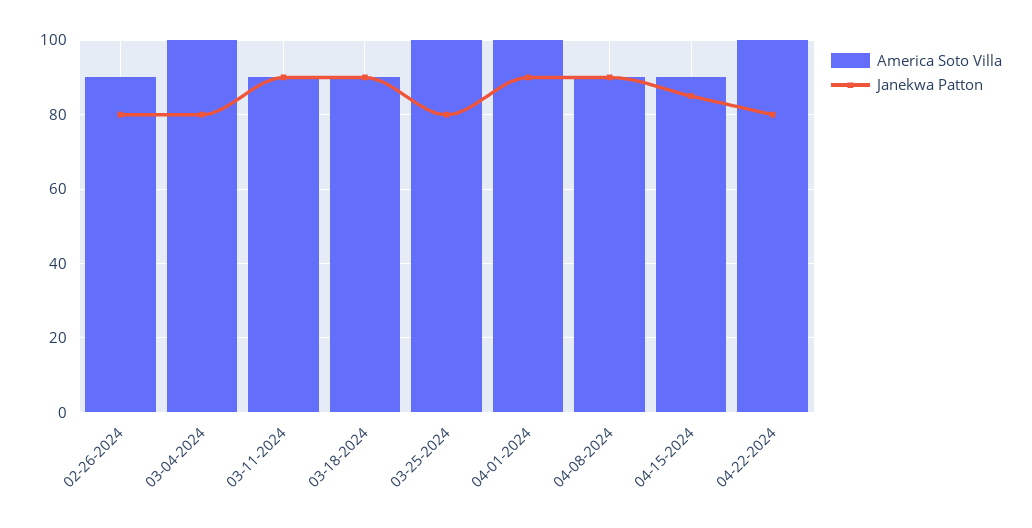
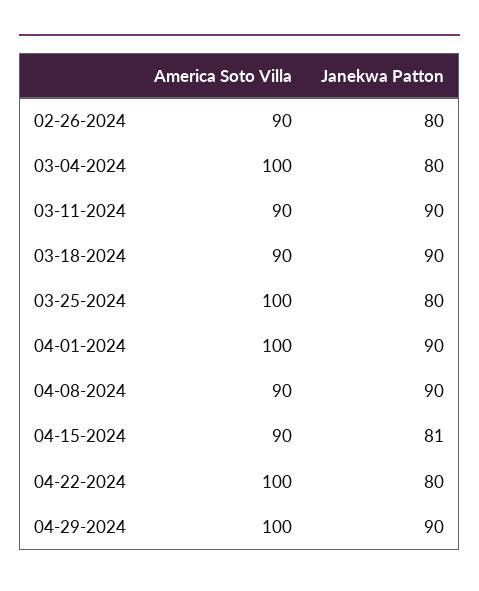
Janekwa Patton, 04-15-2024: 85 -> 81
America Soto Villa, 04-29-2024: none -> 100
Janekwa Patton, 04-29-2024: none -> 90

